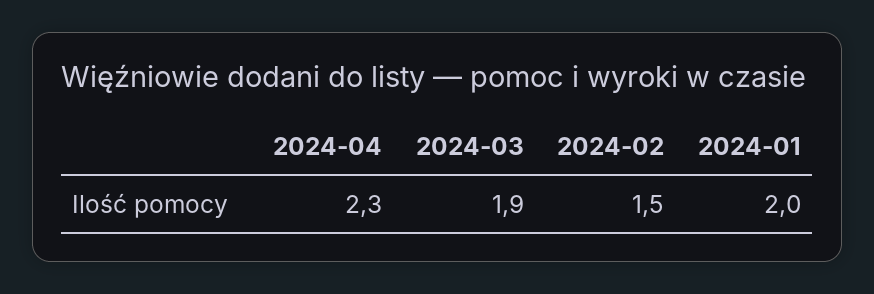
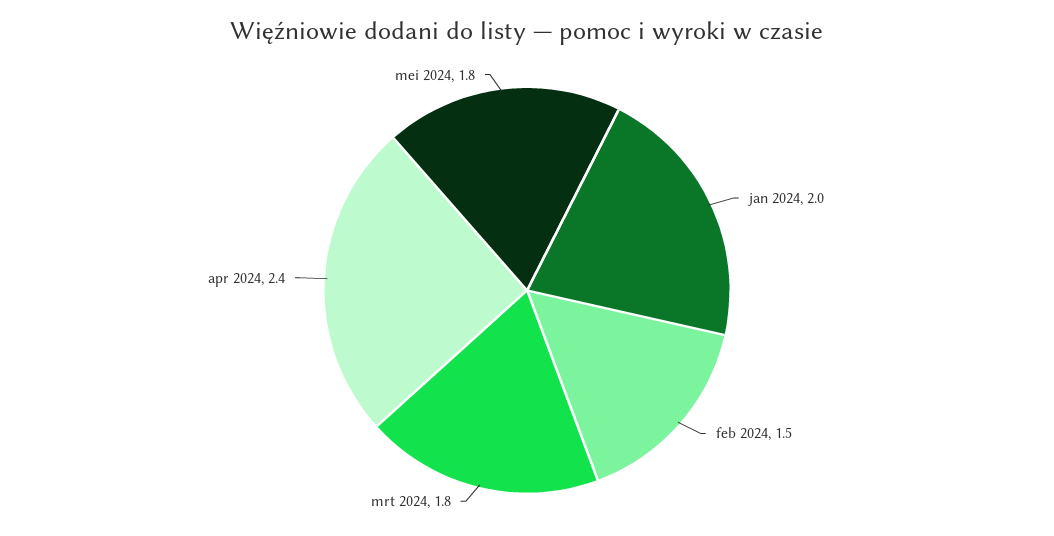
2024-04: 2.3 -> 2.4
2024-03: 1.9 -> 1.8
mei 2024: none -> 1.8

